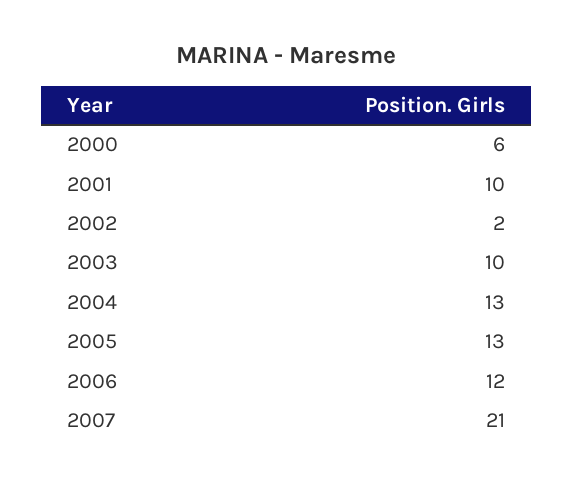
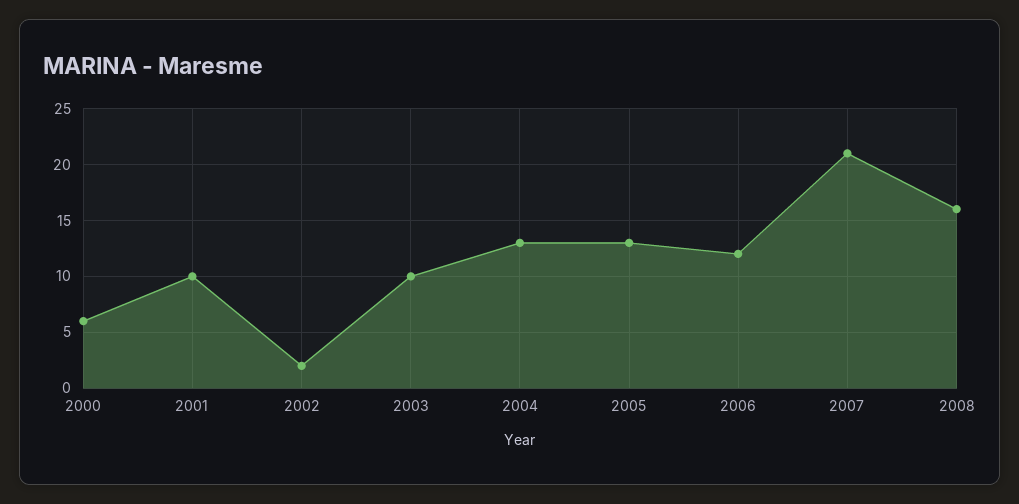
2008: none -> 16

